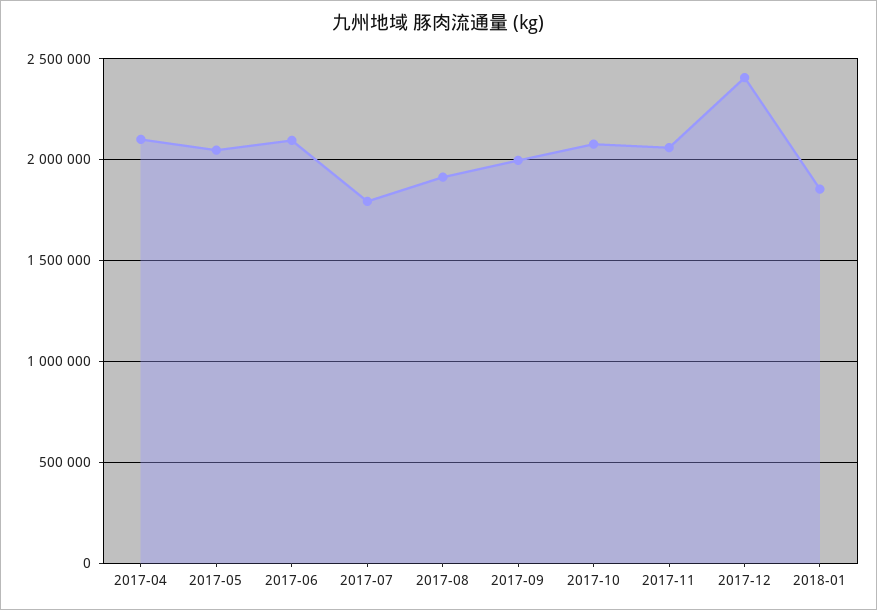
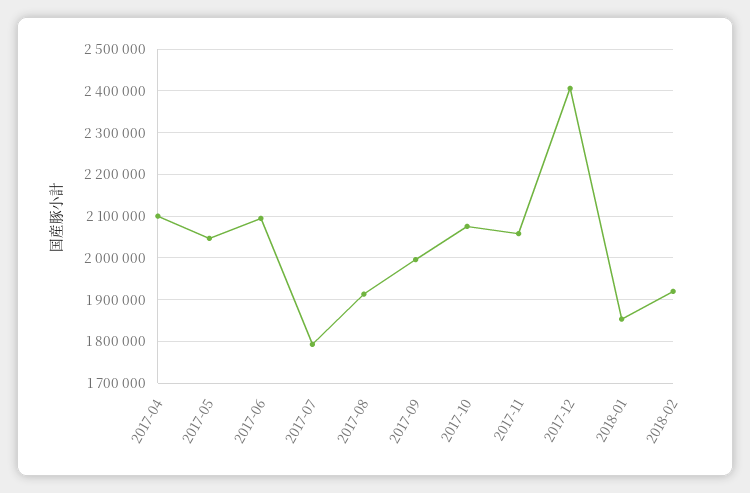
2018-02: none -> 1920000

